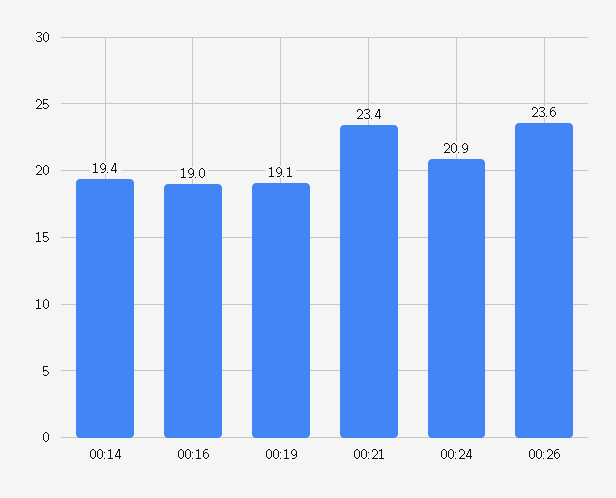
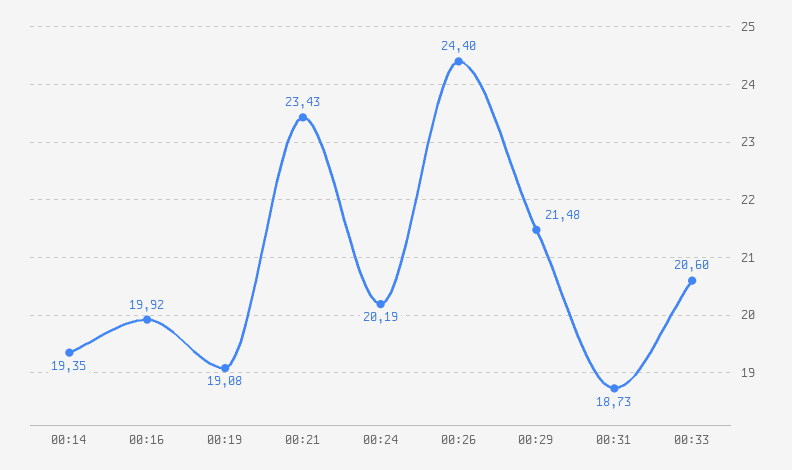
00:16: 19 -> 19.92
00:24: 20.9 -> 20.19
00:26: 23.6 -> 24.4
00:29: none -> 21.48
00:31: none -> 18.73
00:33: none -> 20.6

